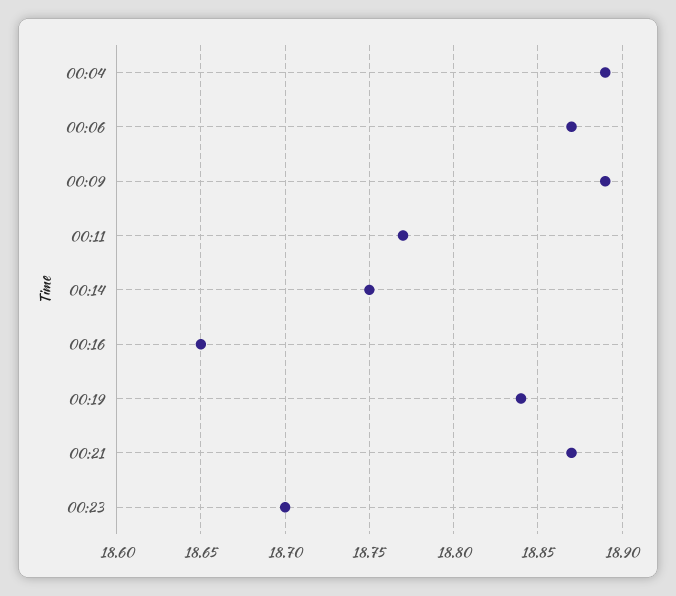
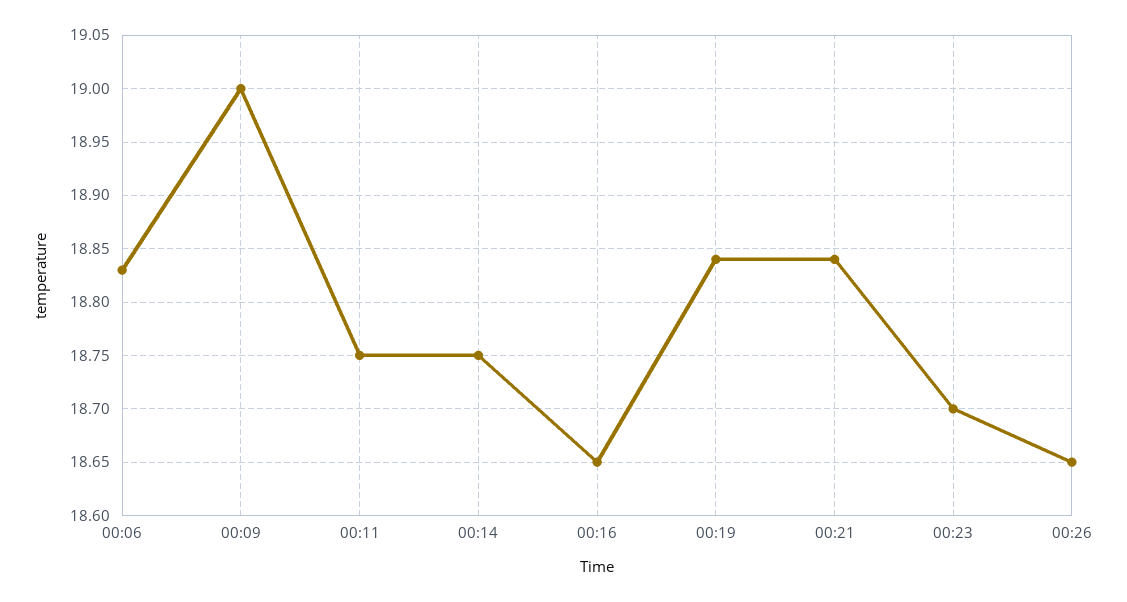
00:04: 18.89 -> none
00:06: 18.87 -> 18.83
00:09: 18.89 -> 19
00:11: 18.77 -> 18.75
00:21: 18.87 -> 18.84
00:26: none -> 18.65

